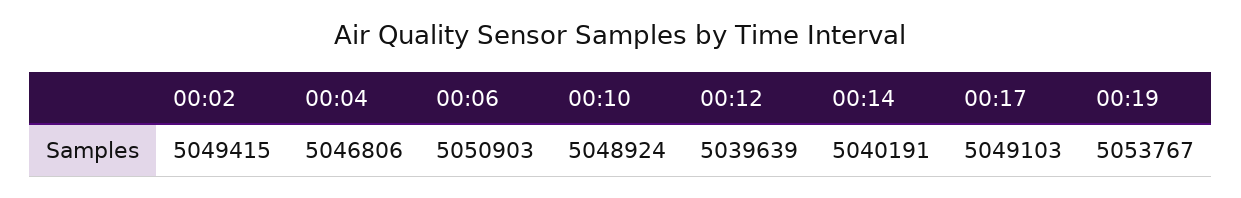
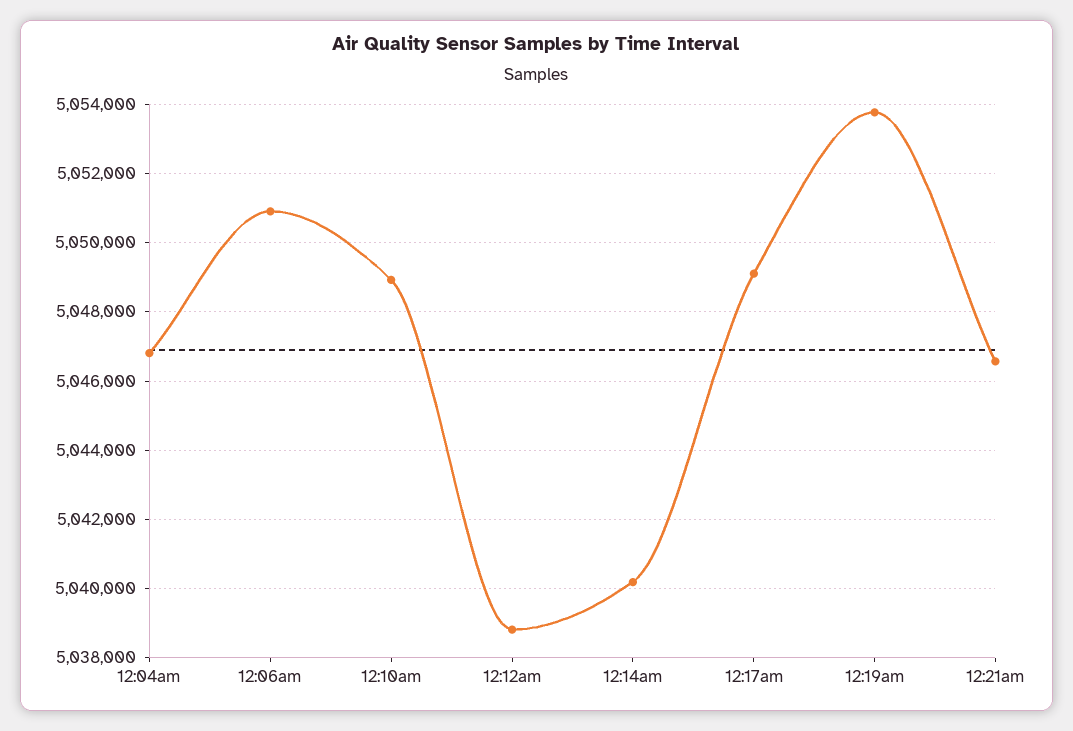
00:02: 5049415 -> none
00:12: 5039639 -> 5038800
12:21am: none -> 5046600

